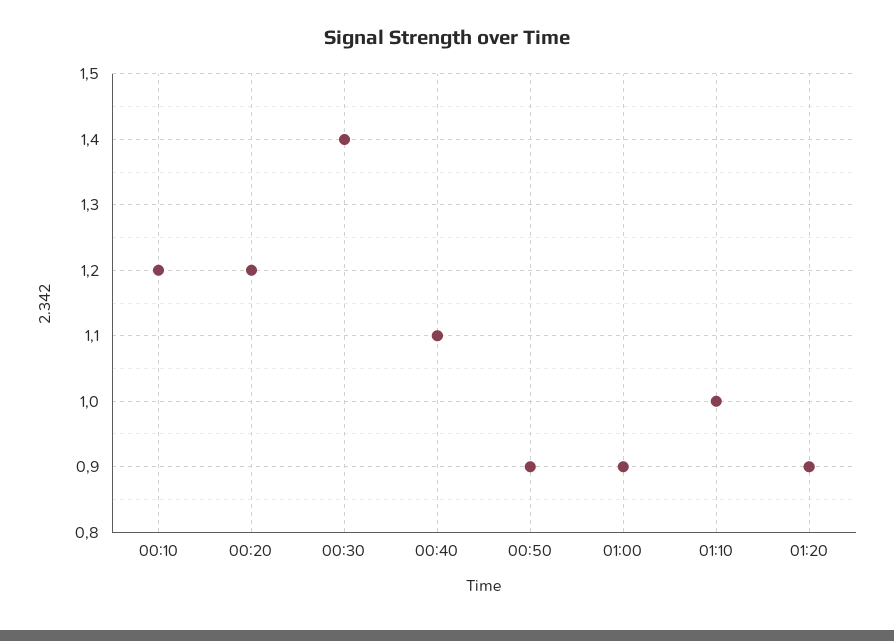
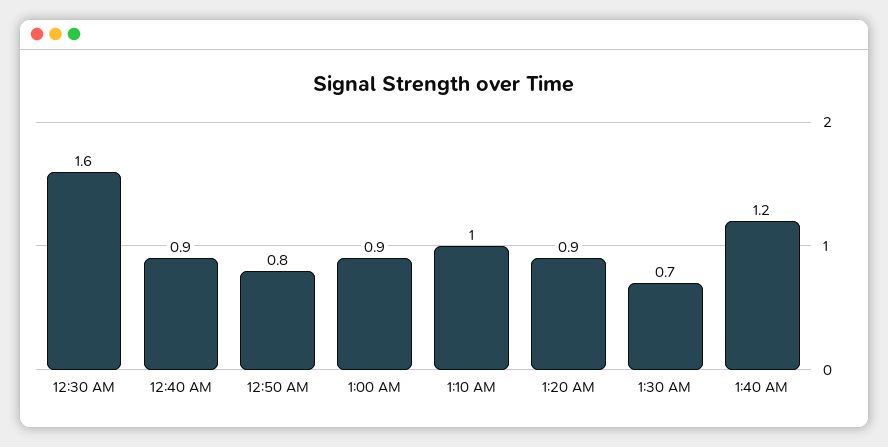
00:10: 1.2 -> none
00:20: 1.2 -> none
00:30: 1.4 -> 1.6
00:40: 1.1 -> 0.9
00:50: 0.9 -> 0.8
1:30 AM: none -> 0.7
1:40 AM: none -> 1.2

